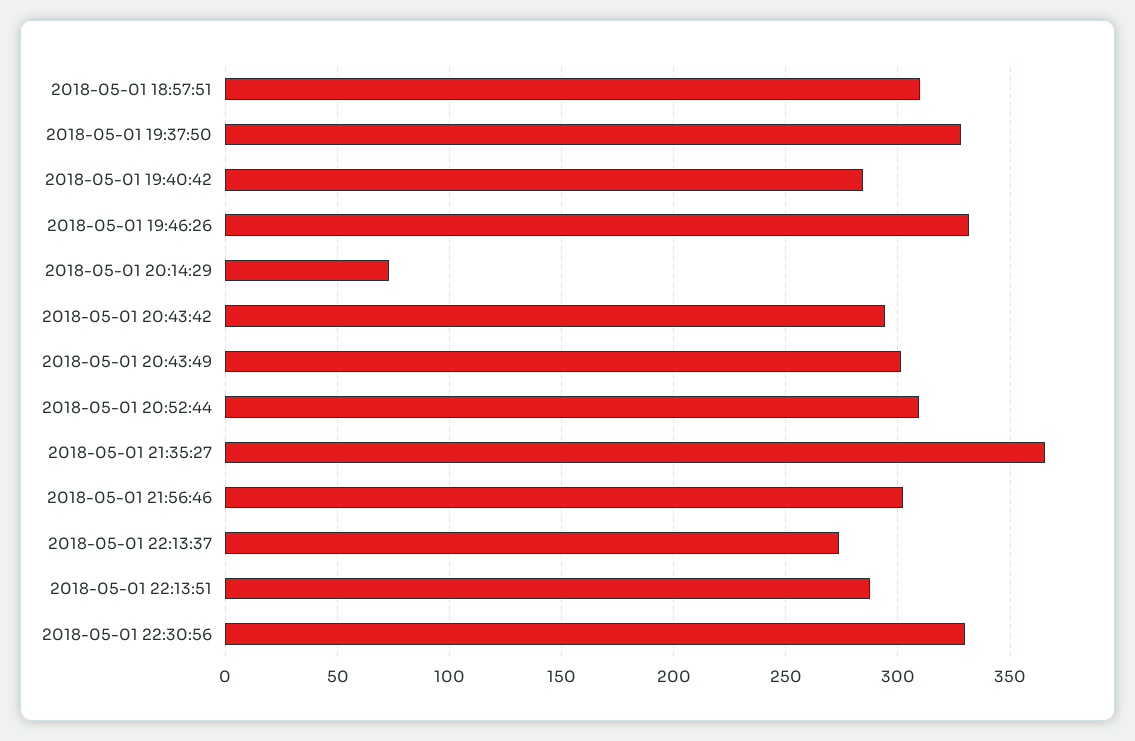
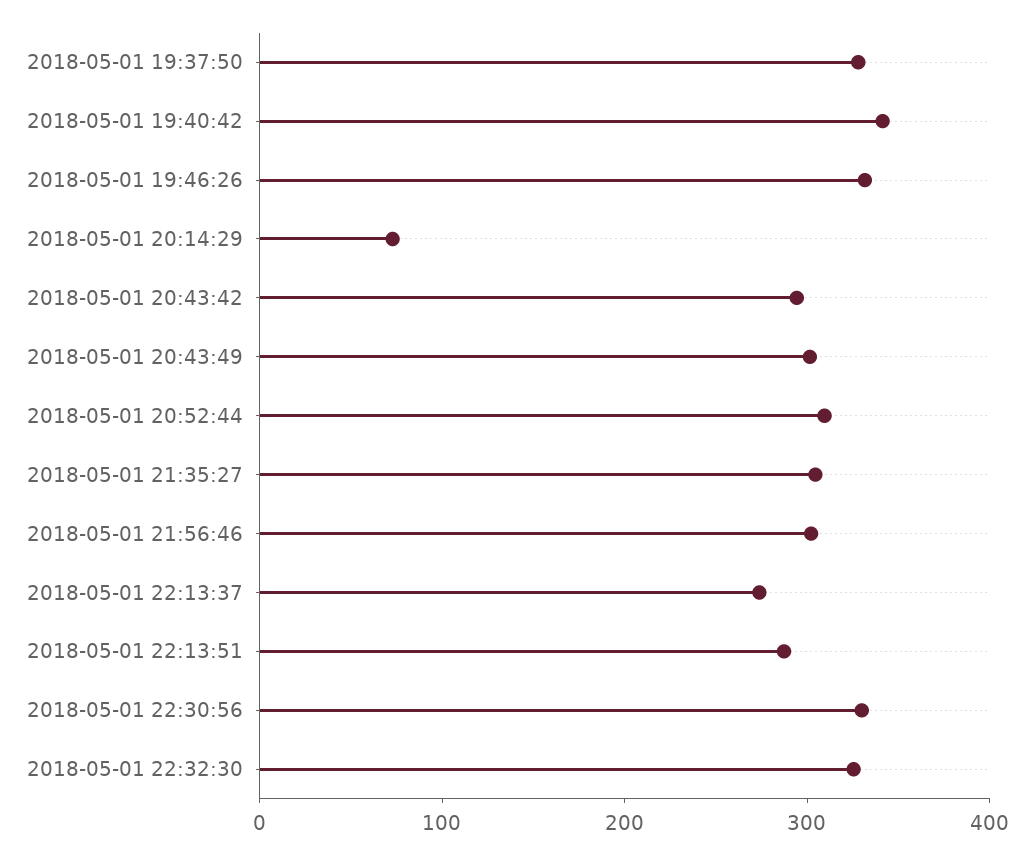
2018-05-01 18:57:51: 310 -> none
2018-05-01 19:40:42: 285 -> 340
2018-05-01 21:35:27: 365 -> 300
2018-05-01 22:32:30: none -> 320

